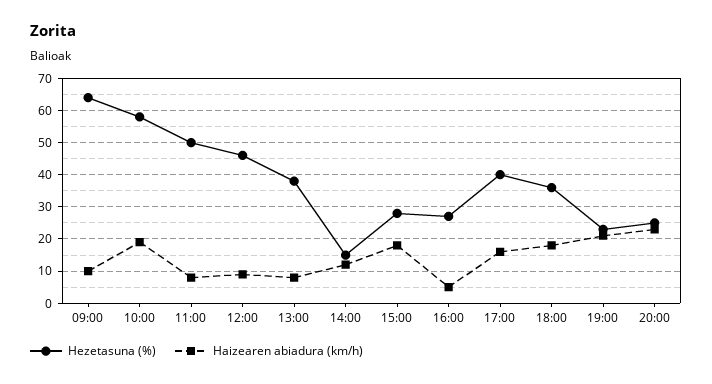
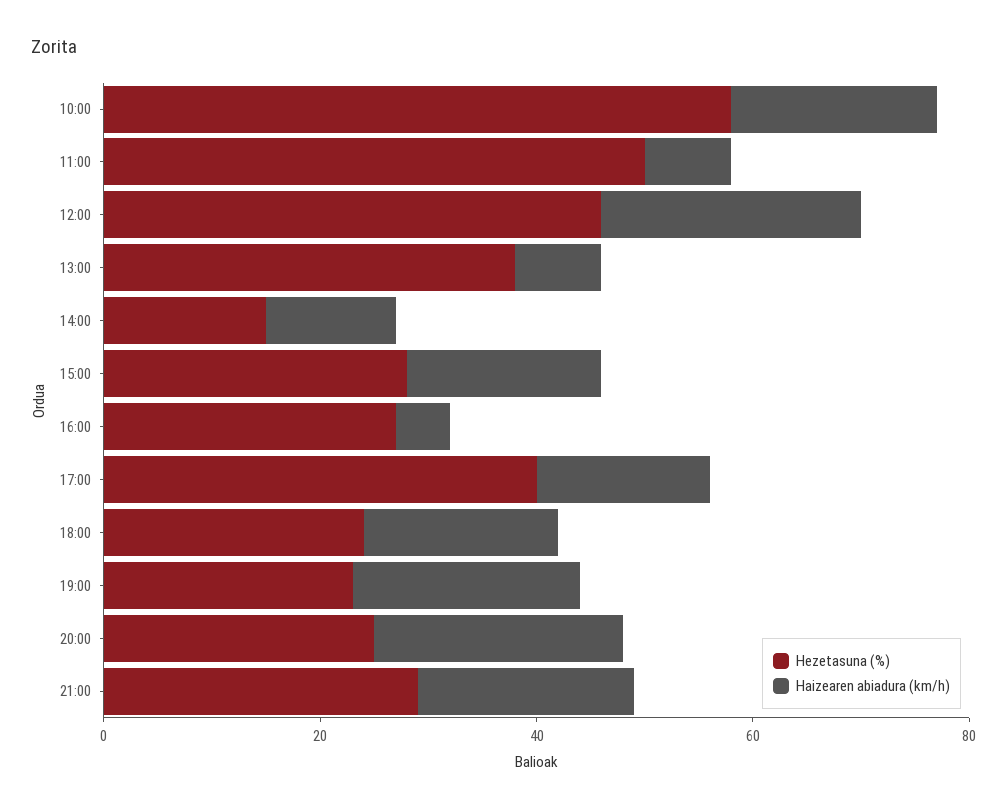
Hezetasuna (%), 09:00: 65 -> none
Haizearen abiadura (km/h), 09:00: 10 -> none
Haizearen abiadura (km/h), 12:00: 10 -> 25
Hezetasuna (%), 18:00: 35 -> 25
Hezetasuna (%), 21:00: none -> 30
Haizearen abiadura (km/h), 21:00: none -> 20

